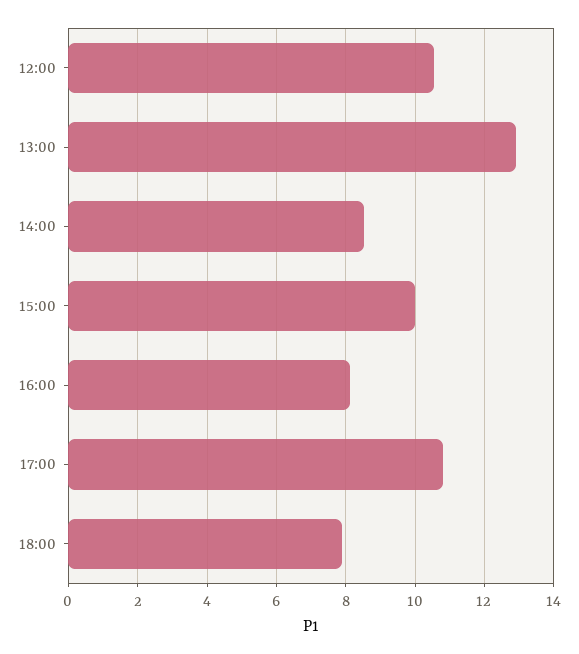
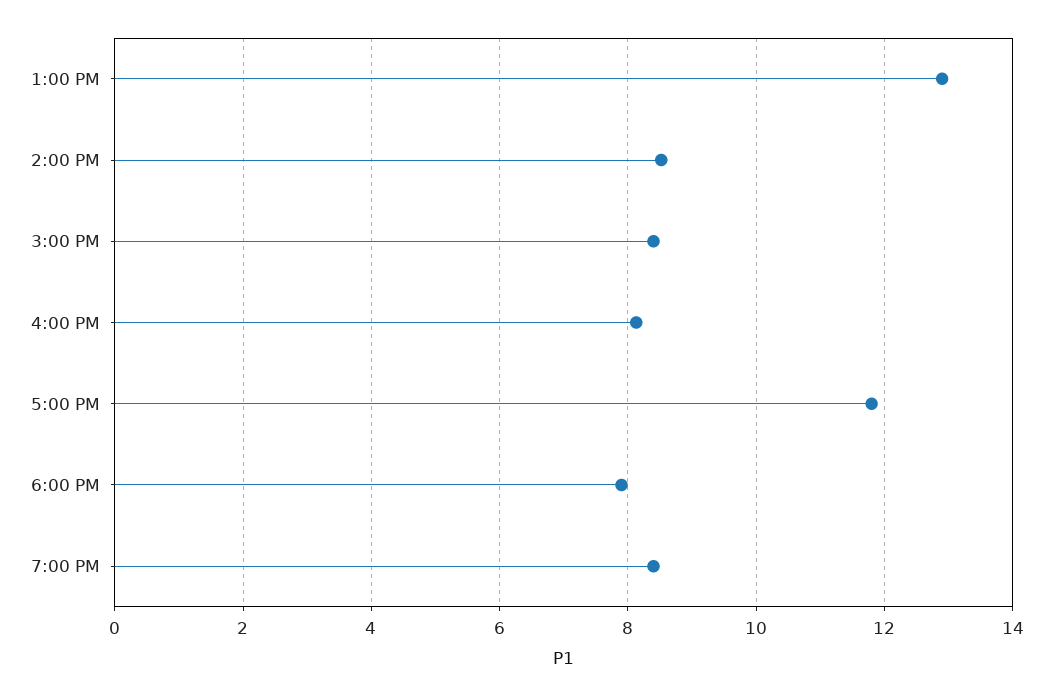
12:00: 10.6 -> none
15:00: 10 -> 8.4
17:00: 10.8 -> 11.8
7:00 PM: none -> 8.4

